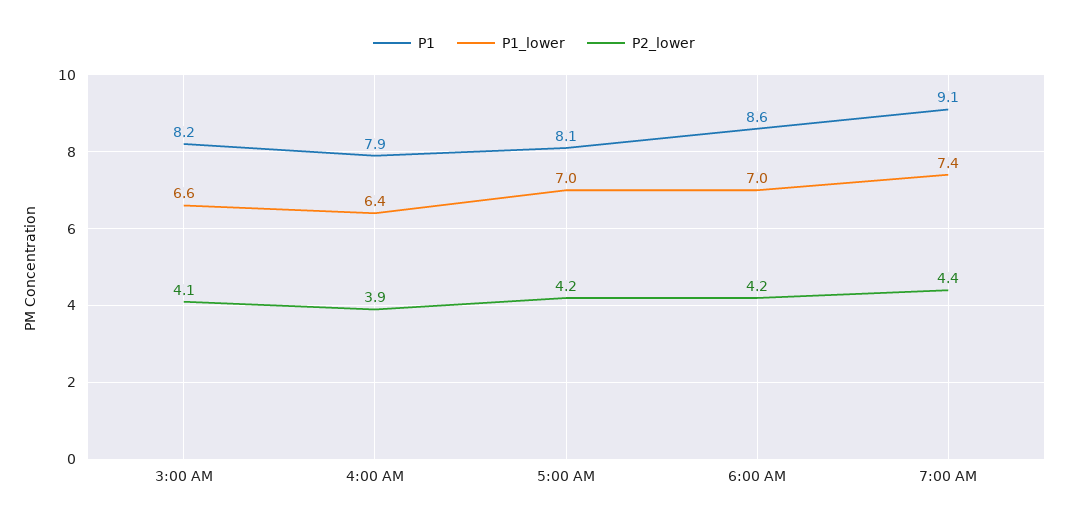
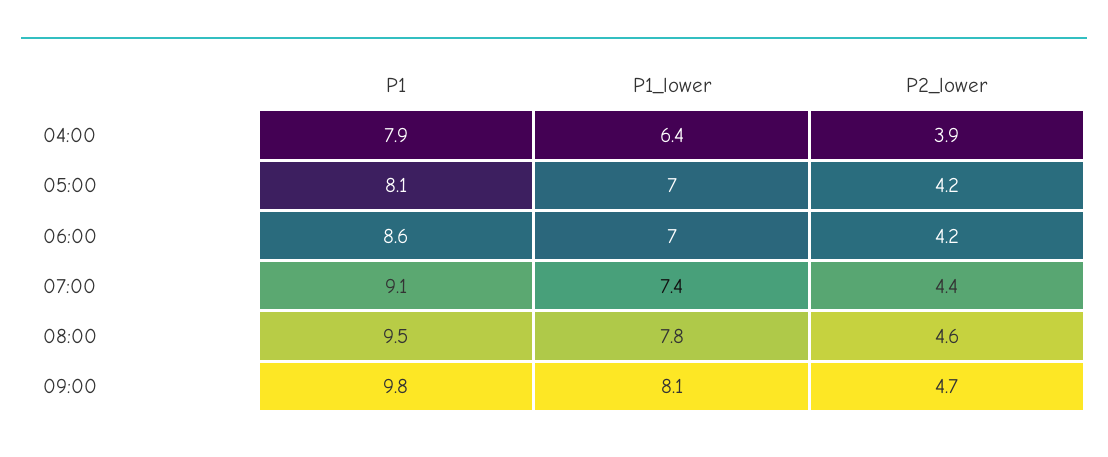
P1, 3:00 AM: 8.2 -> none
P1_lower, 3:00 AM: 6.6 -> none
P2_lower, 3:00 AM: 4.1 -> none
P1, 08:00: none -> 9.5
P1_lower, 08:00: none -> 7.8
P2_lower, 08:00: none -> 4.6
P1, 09:00: none -> 9.8
P1_lower, 09:00: none -> 8.1
P2_lower, 09:00: none -> 4.7

